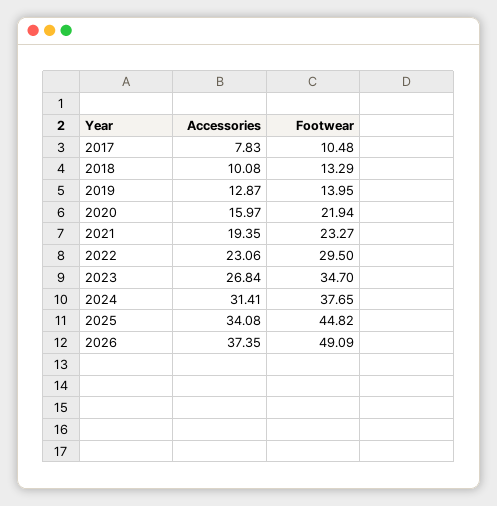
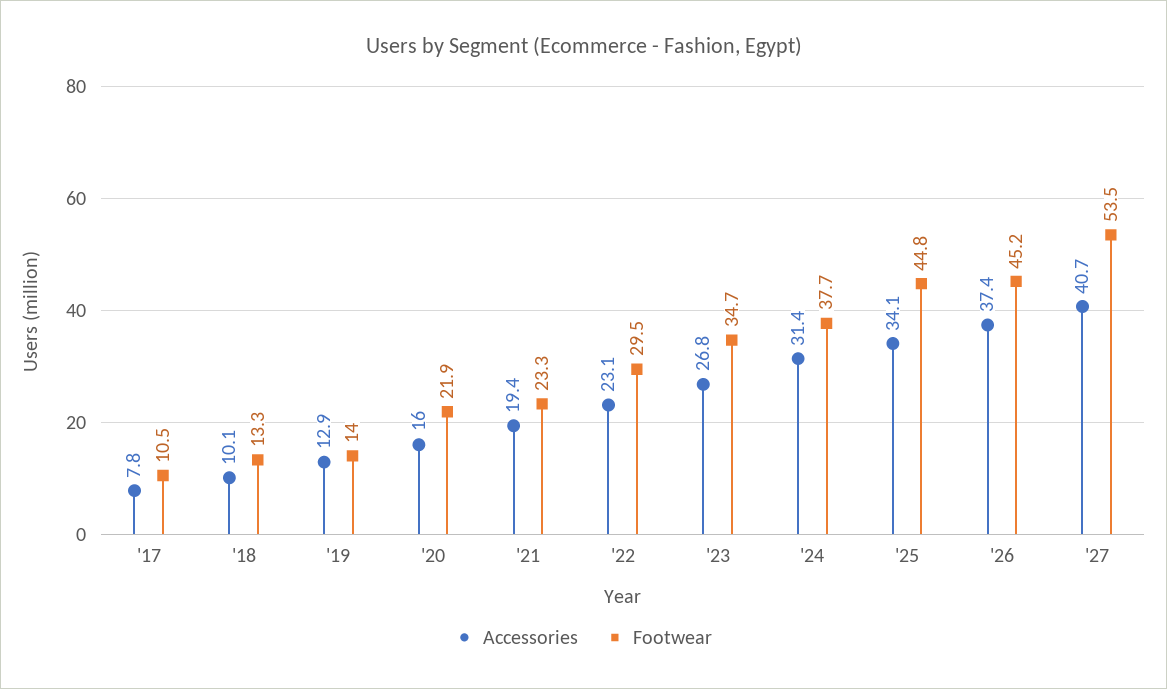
Footwear, 2026: 49.09 -> 45.2
Accessories, '27: none -> 40.7
Footwear, '27: none -> 53.5

